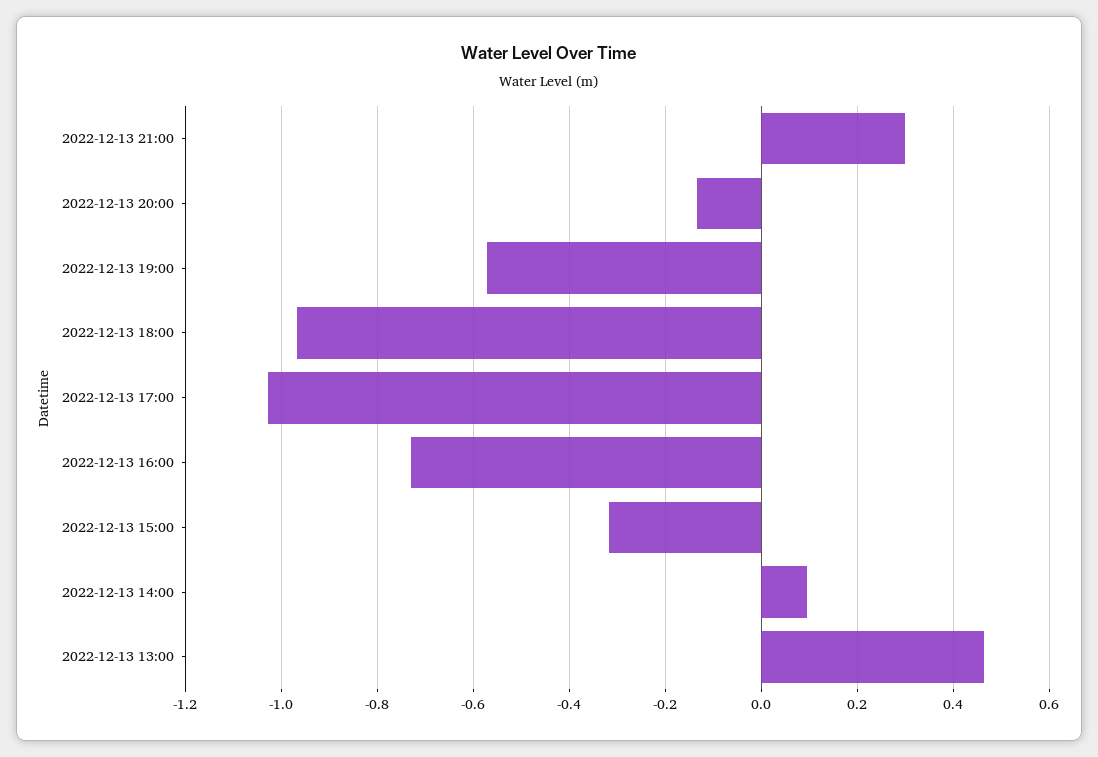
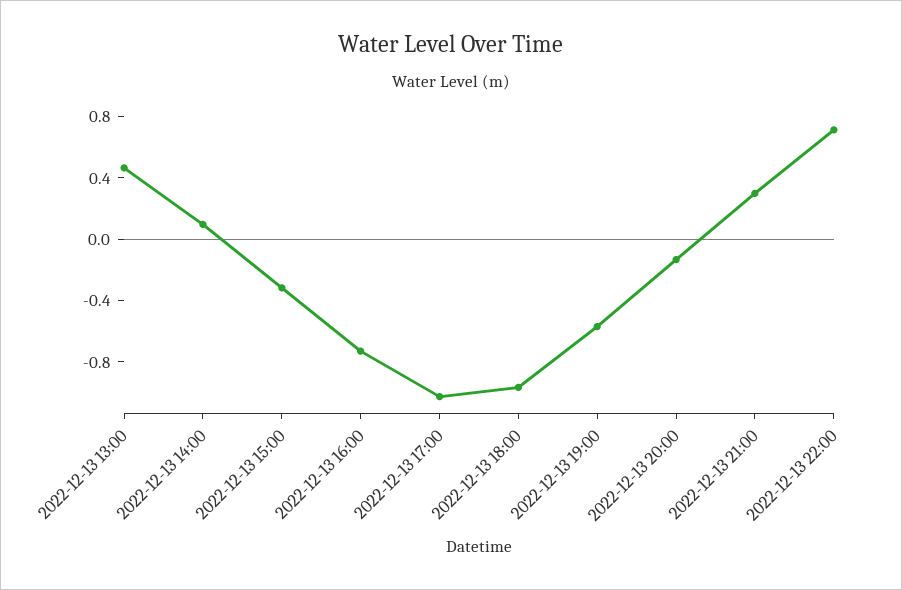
2022-12-13 22:00: none -> 0.7

